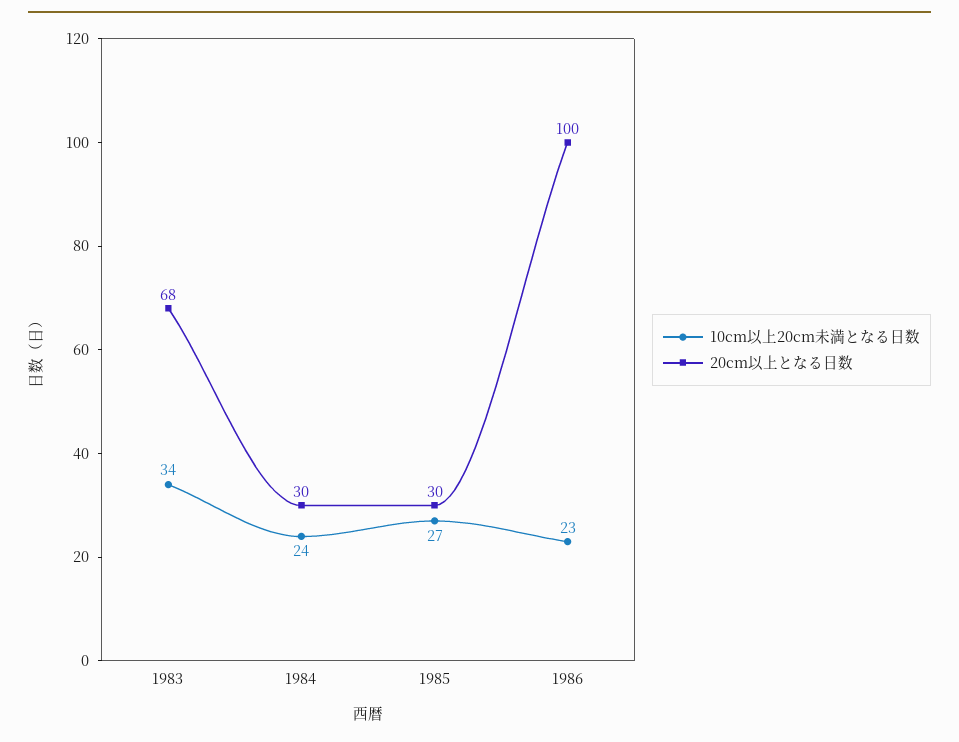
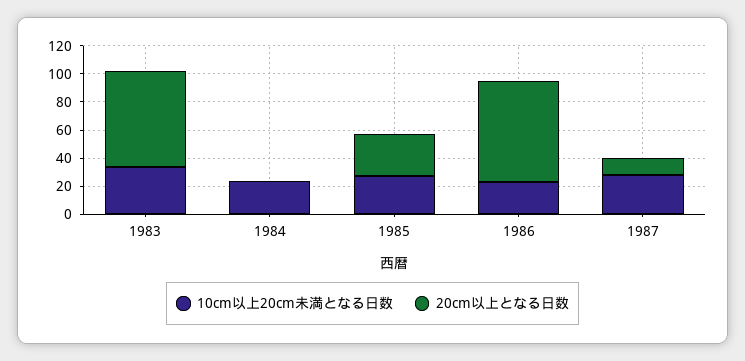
20cm以上となる日数, 1984: 30 -> 0
20cm以上となる日数, 1986: 100 -> 70
10cm以上20cm未満となる日数, 1987: none -> 30
20cm以上となる日数, 1987: none -> 10

